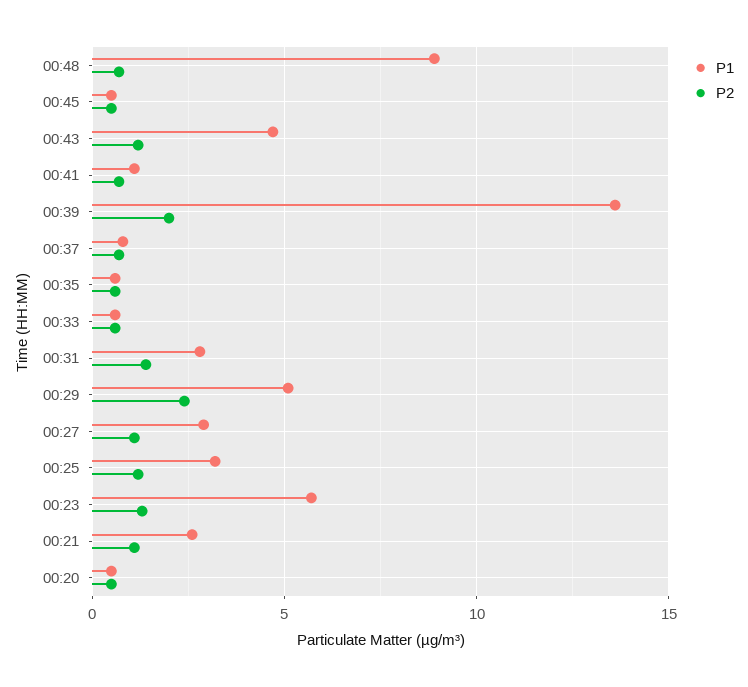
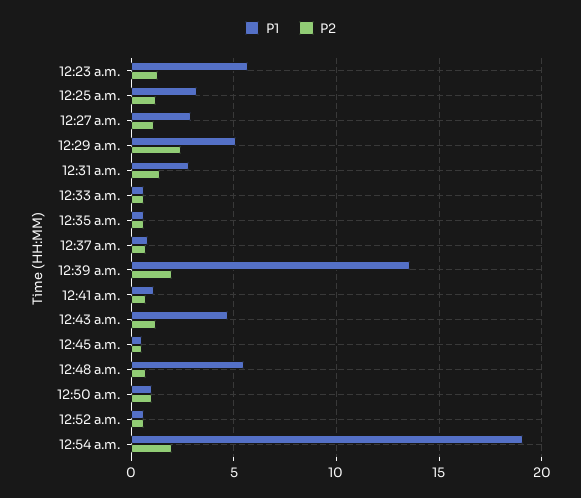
P1, 00:48: 9 -> 5.5
P1, 00:21: 2.5 -> none
P2, 00:21: 1 -> none
P1, 00:20: 0.5 -> none
P2, 00:20: 0.5 -> none
P1, 12:50 a.m.: none -> 1
P2, 12:50 a.m.: none -> 1
P1, 12:52 a.m.: none -> 0.5
P2, 12:52 a.m.: none -> 0.5
P1, 12:54 a.m.: none -> 19
P2, 12:54 a.m.: none -> 2

